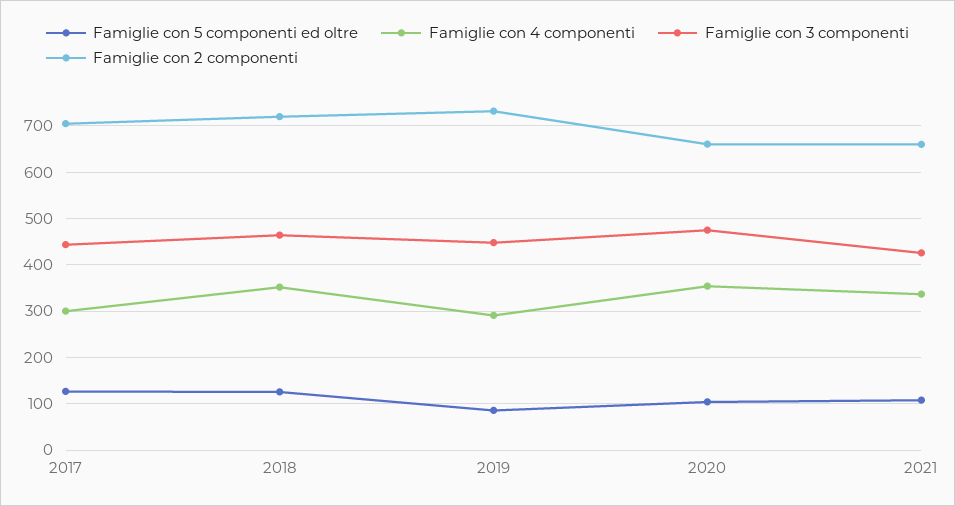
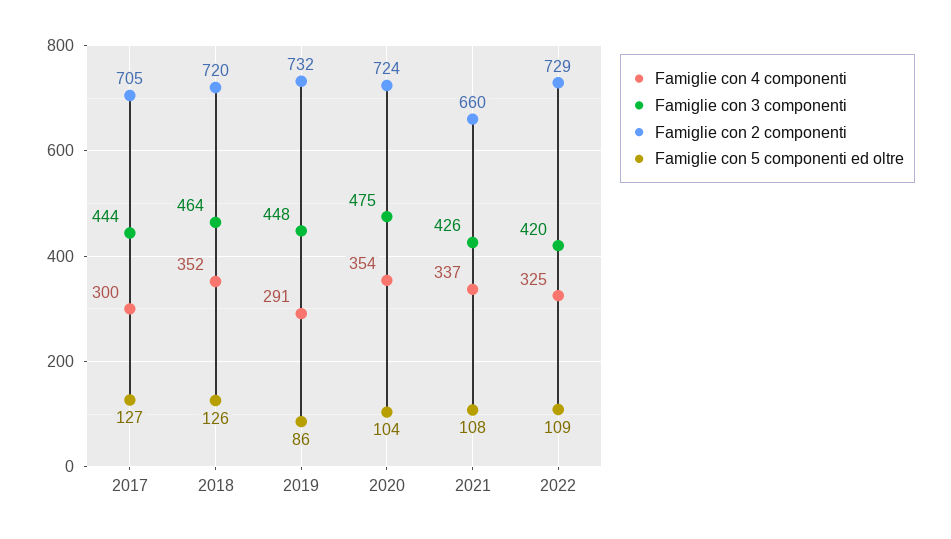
Famiglie con 2 componenti, 2020: 660 -> 724
Famiglie con 4 componenti, 2022: none -> 325
Famiglie con 3 componenti, 2022: none -> 420
Famiglie con 2 componenti, 2022: none -> 729
Famiglie con 5 componenti ed oltre, 2022: none -> 109

